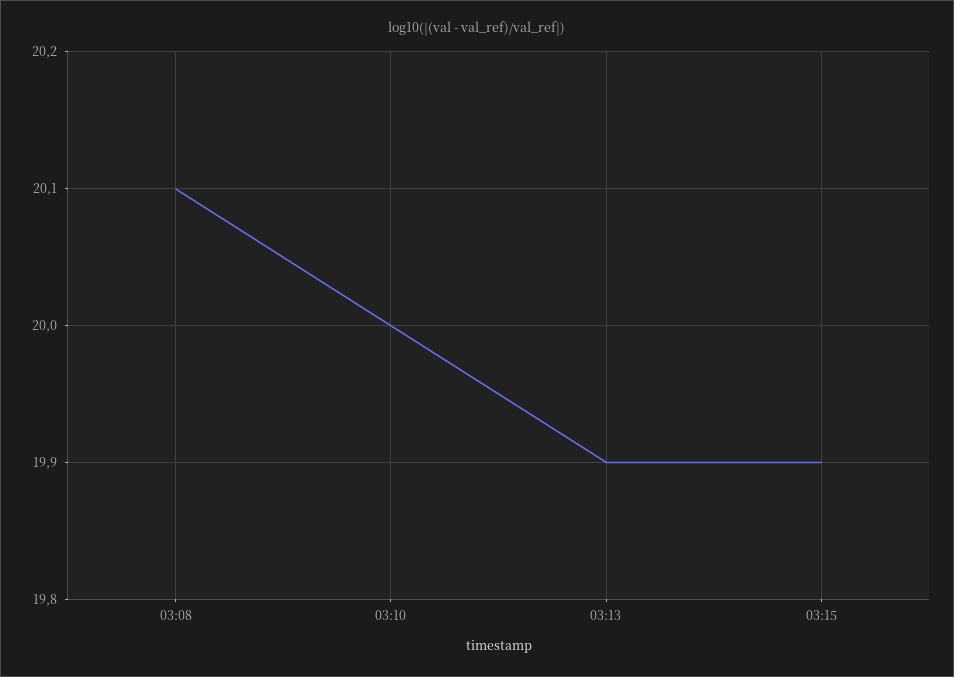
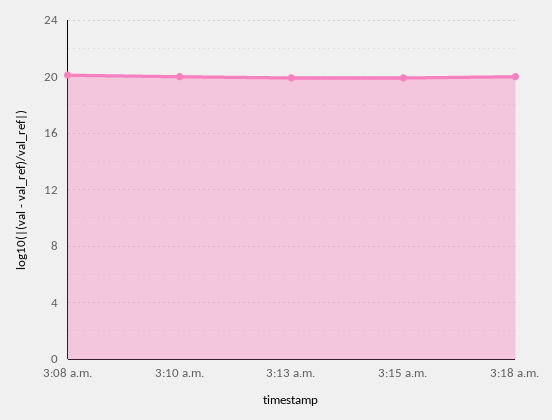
3:18 a.m.: none -> 20

